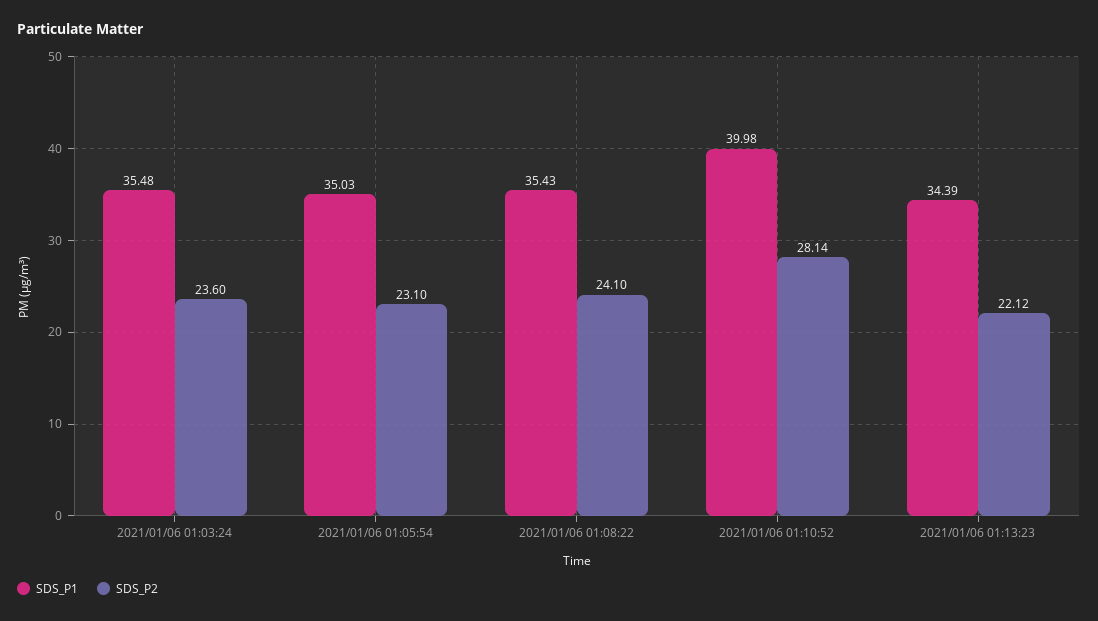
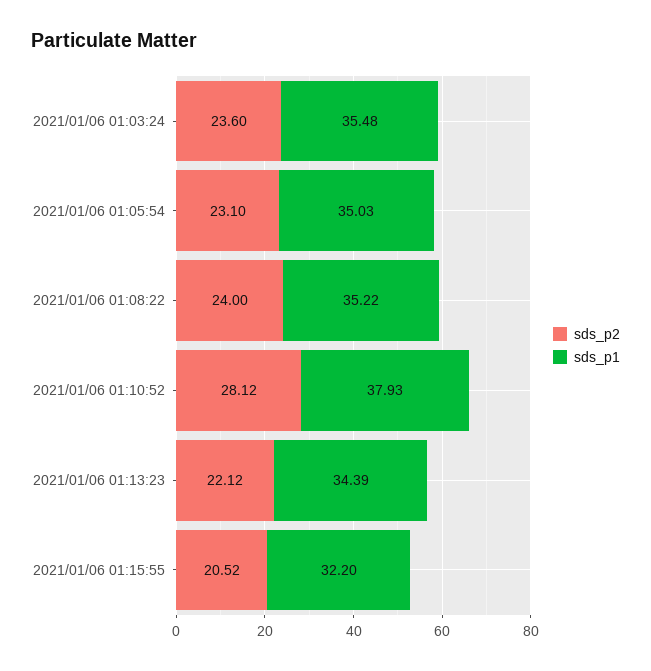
SDS_P1, 2021/01/06 01:08:22: 35.43 -> 35.22
SDS_P2, 2021/01/06 01:08:22: 24.1 -> 24
SDS_P1, 2021/01/06 01:10:52: 39.98 -> 37.93
SDS_P2, 2021/01/06 01:10:52: 28.14 -> 28.12
SDS_P2, 2021/01/06 01:15:55: none -> 20.52
SDS_P1, 2021/01/06 01:15:55: none -> 32.2

